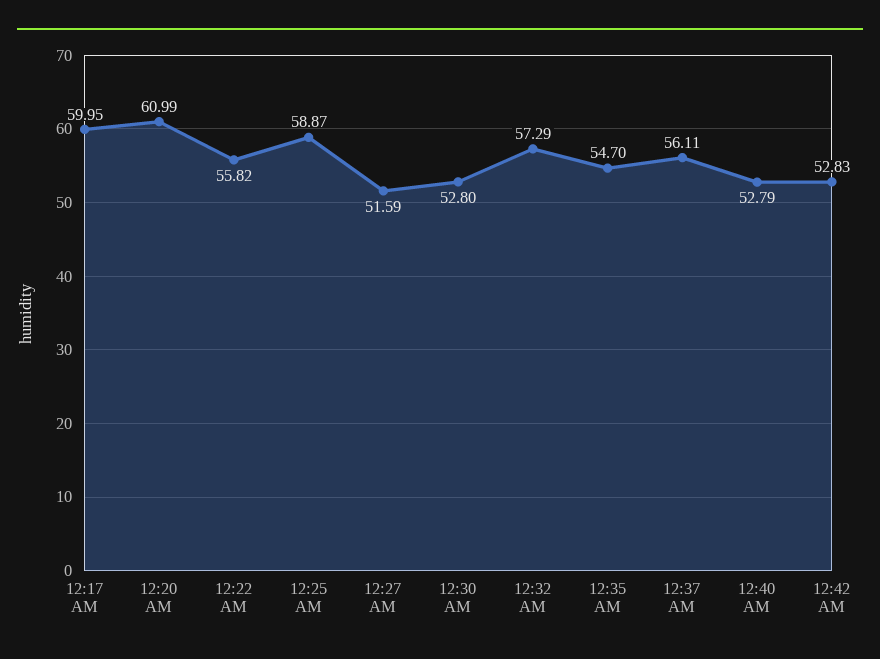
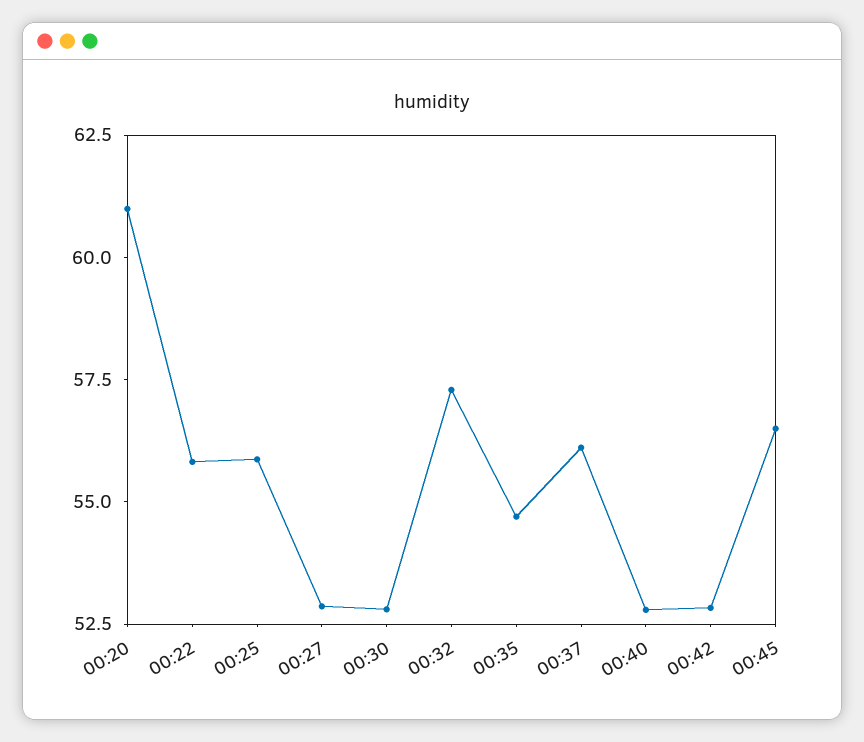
12:17 AM: 59.95 -> none
12:25 AM: 58.87 -> 56
12:27 AM: 51.59 -> 53
00:45: none -> 56.5

